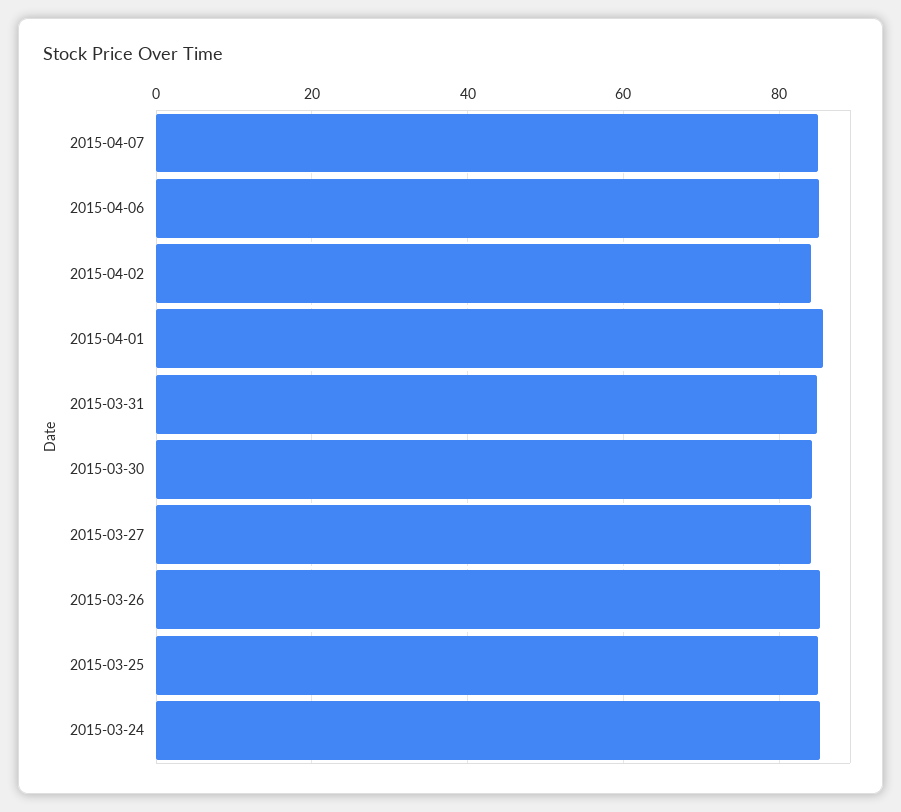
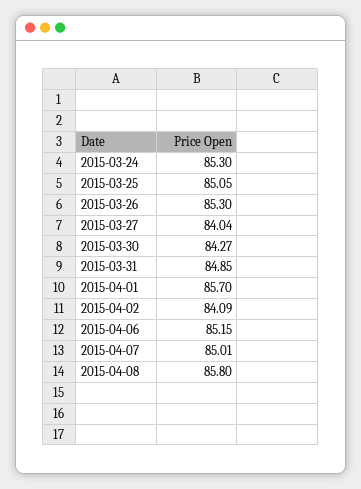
2015-04-08: none -> 85.8

